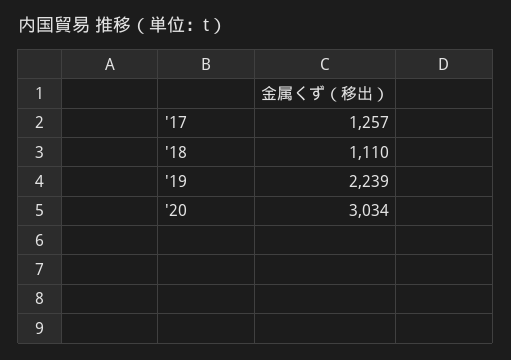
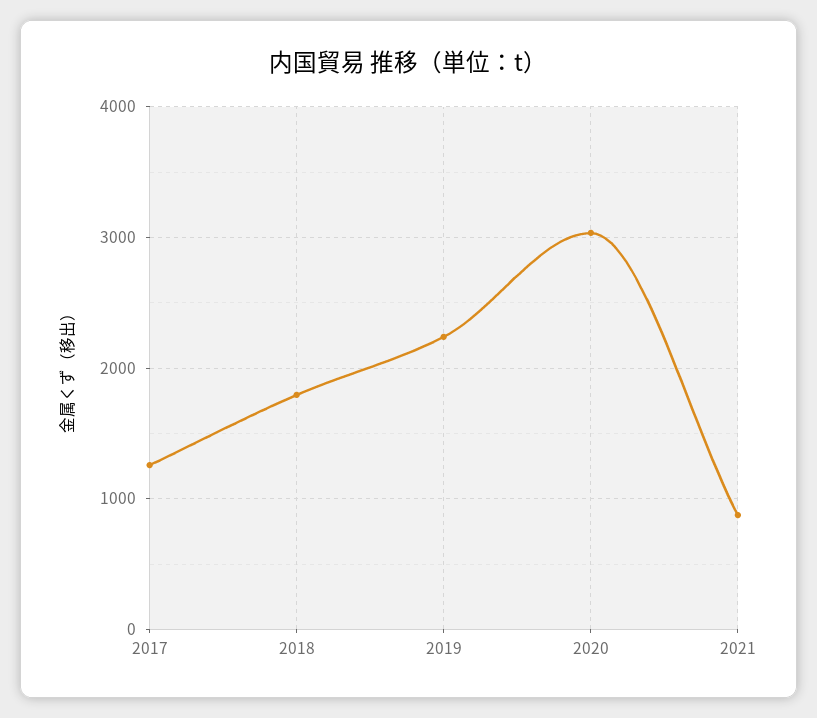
'18: 1110 -> 1800
2021: none -> 900

